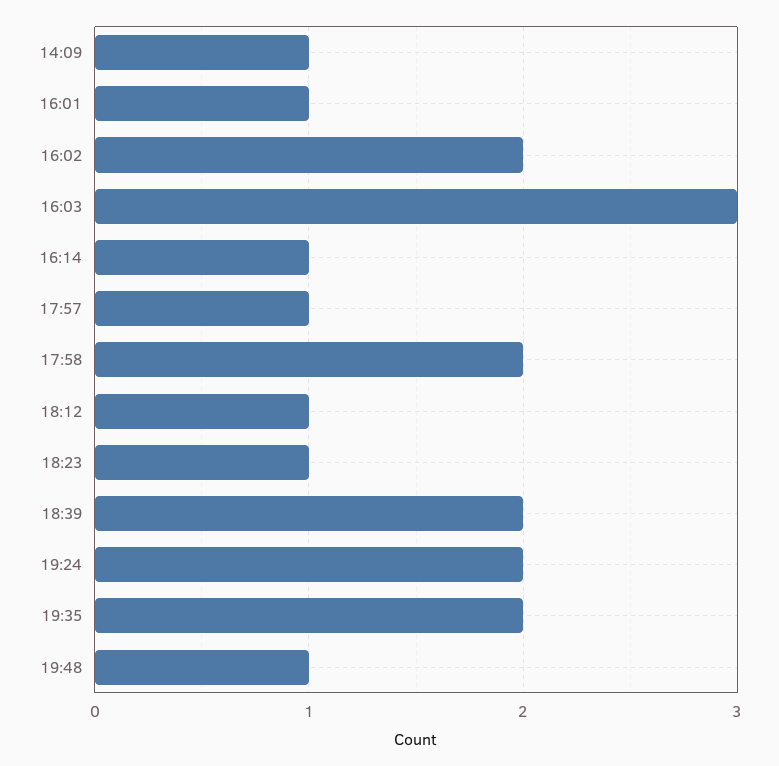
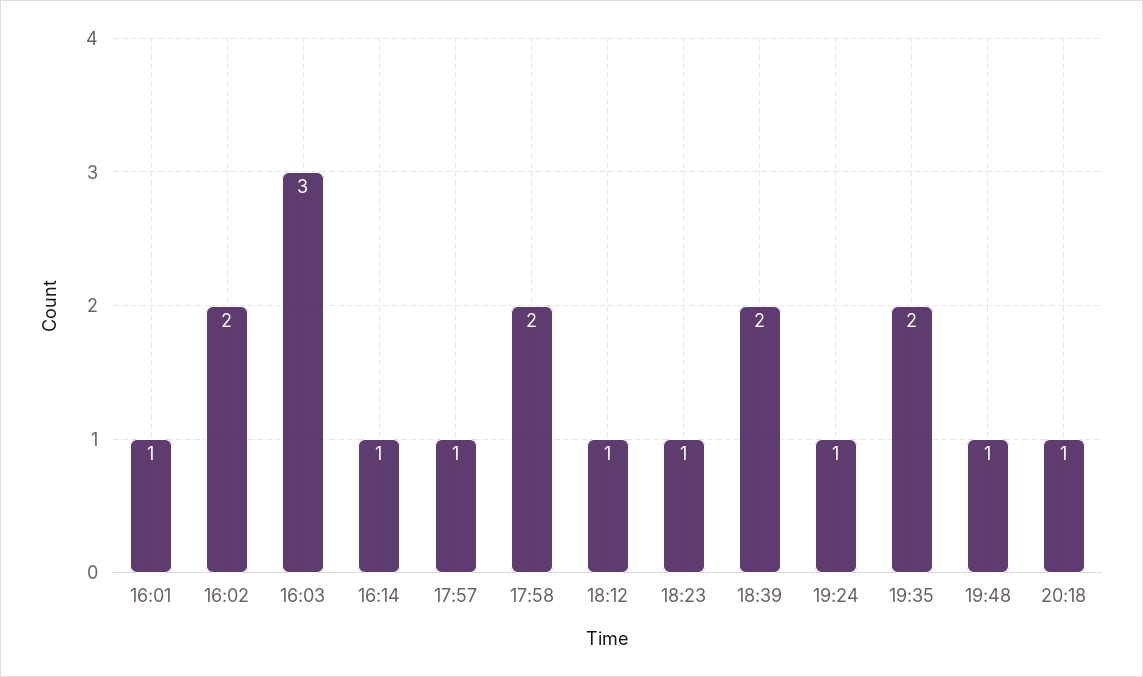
14:09: 1 -> none
19:24: 2 -> 1
20:18: none -> 1

